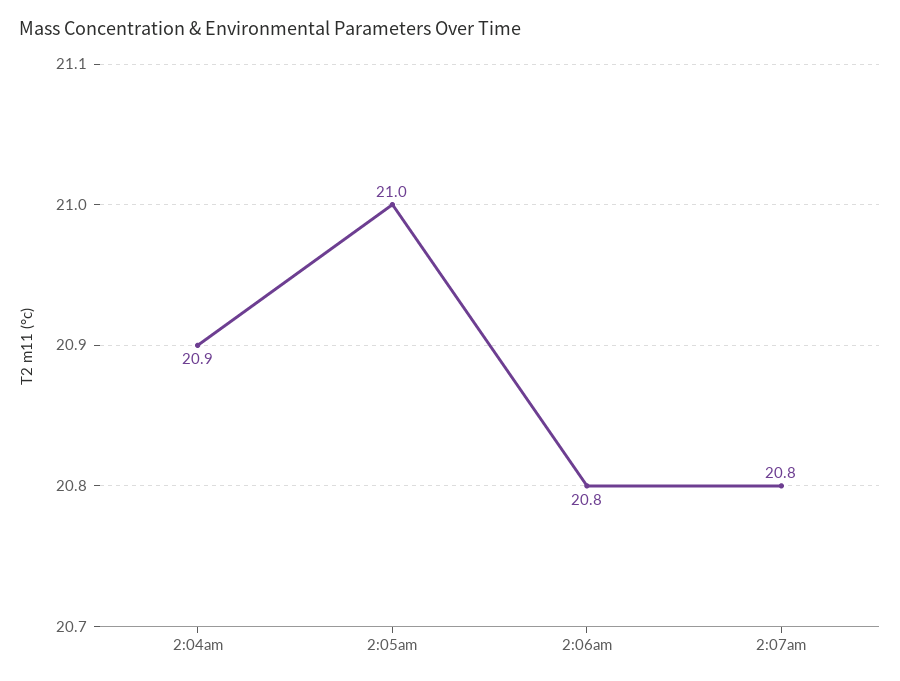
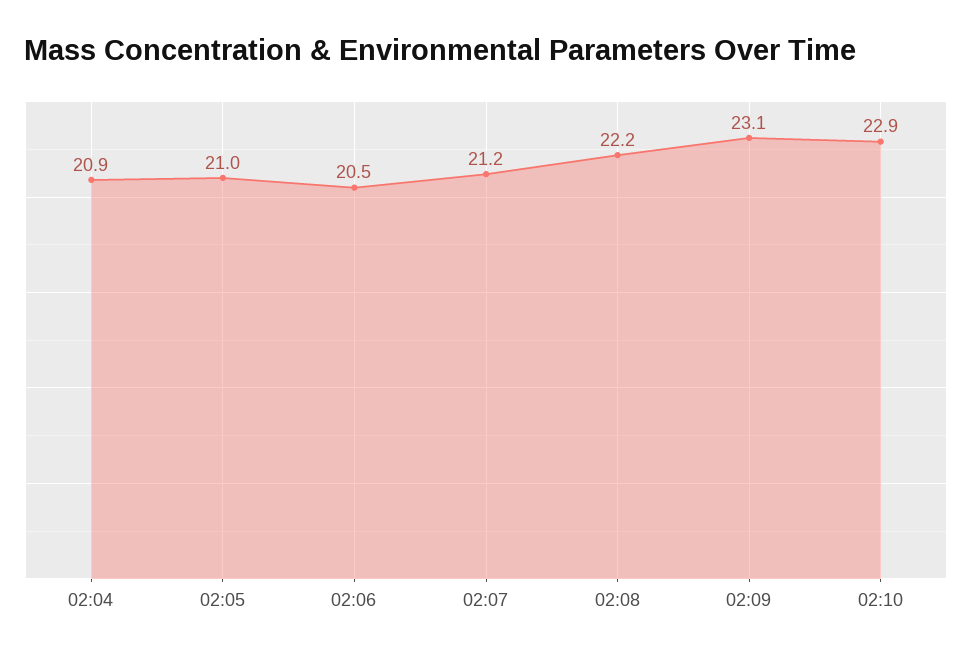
2:06am: 20.8 -> 20.5
2:07am: 20.8 -> 21.2
02:08: none -> 22.2
02:09: none -> 23.1
02:10: none -> 22.9

